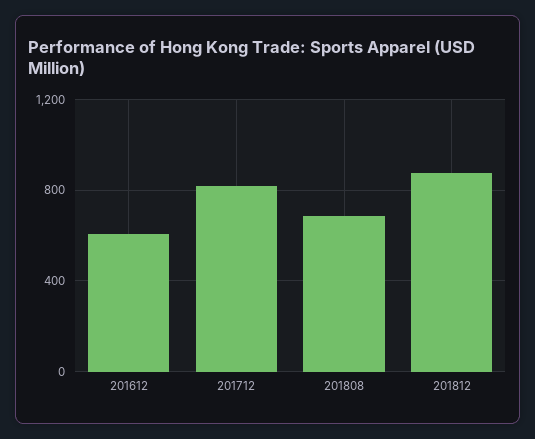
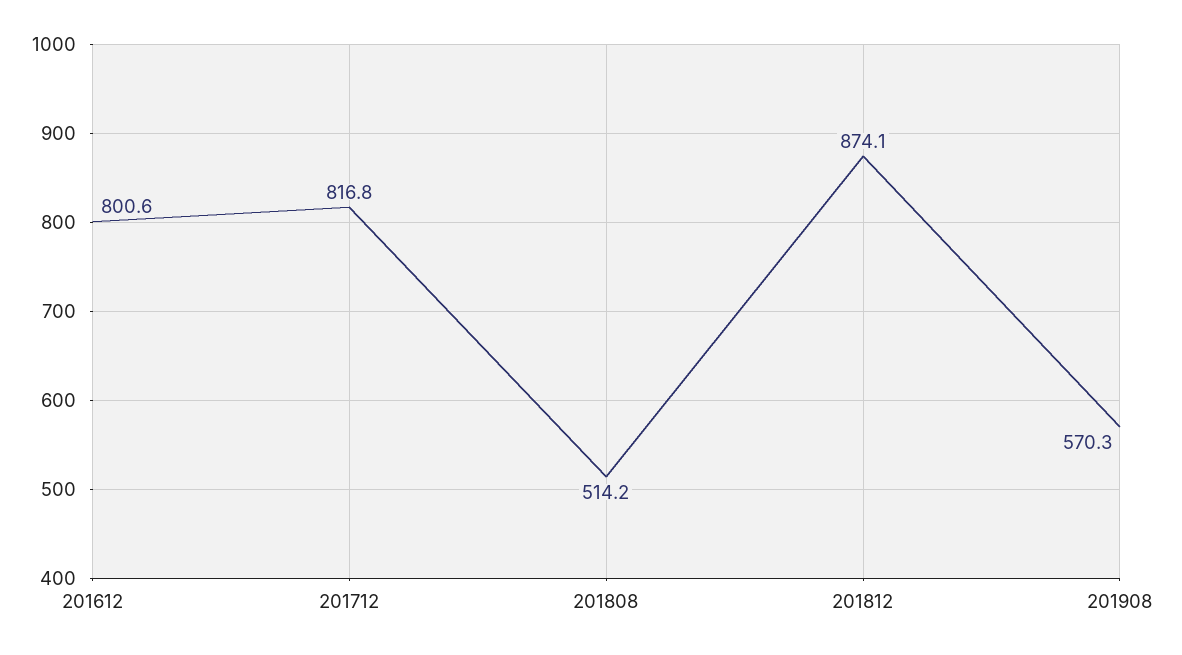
201612: 600 -> 800.6
201808: 700 -> 514.2
201908: none -> 570.3

